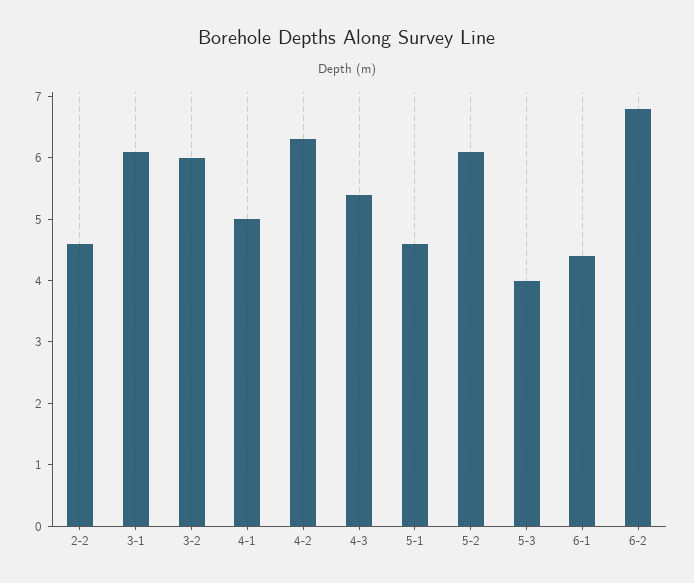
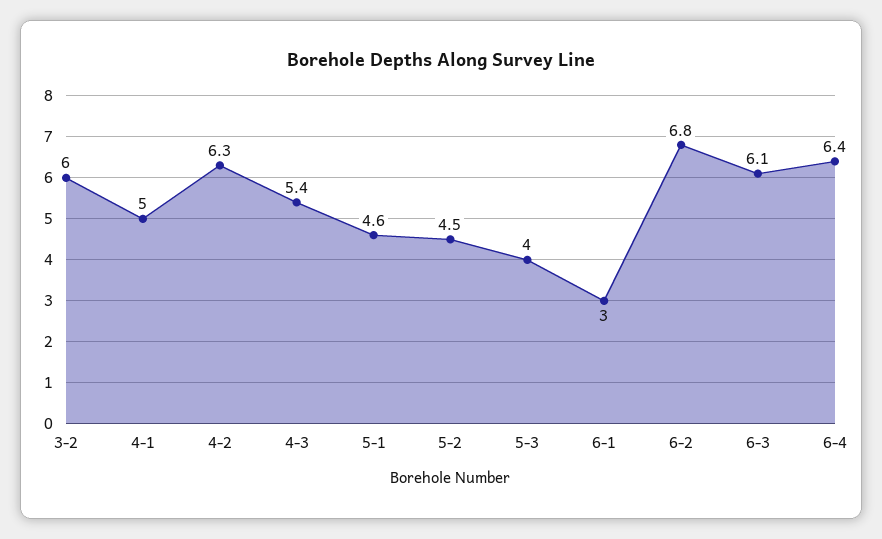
2-2: 4.5 -> none
3-1: 6 -> none
5-2: 6 -> 4.5
6-1: 4.5 -> 3
6-3: none -> 6.1
6-4: none -> 6.4

